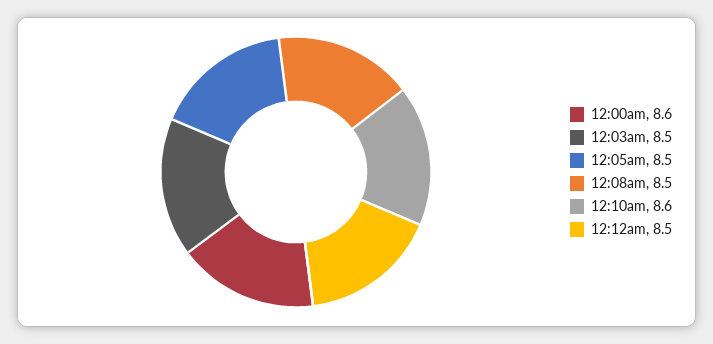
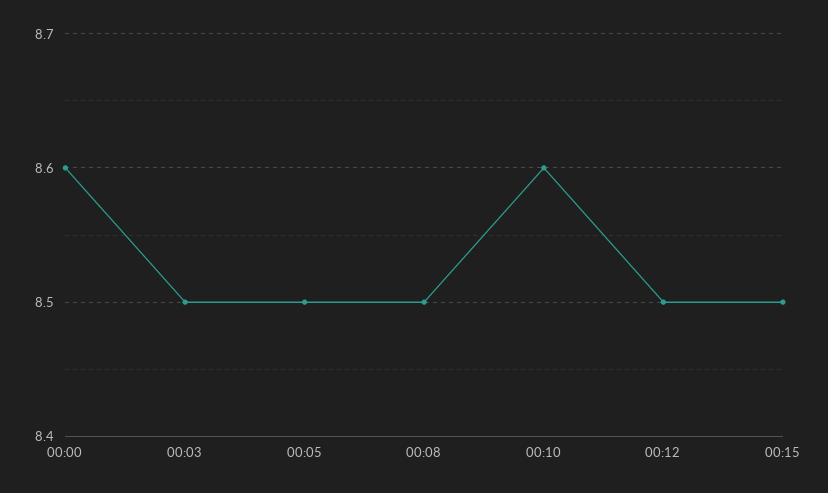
00:15: none -> 8.5

